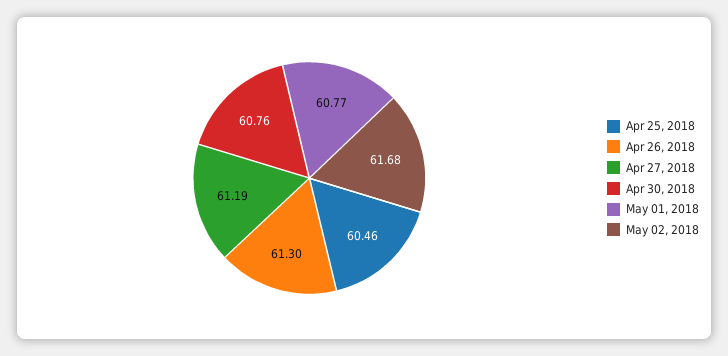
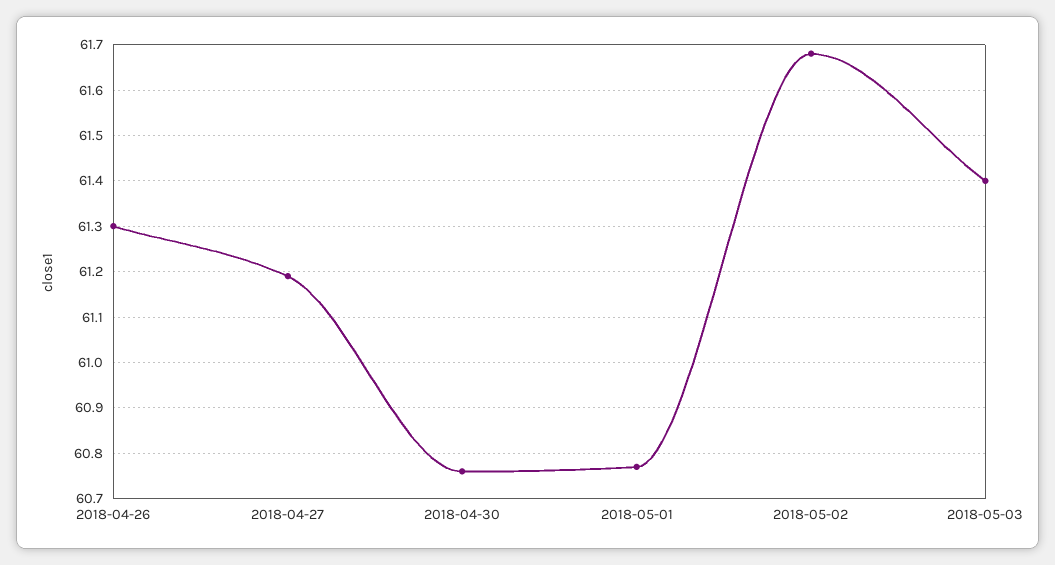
Apr 25, 2018: 60.46 -> none
2018-05-03: none -> 61.4

